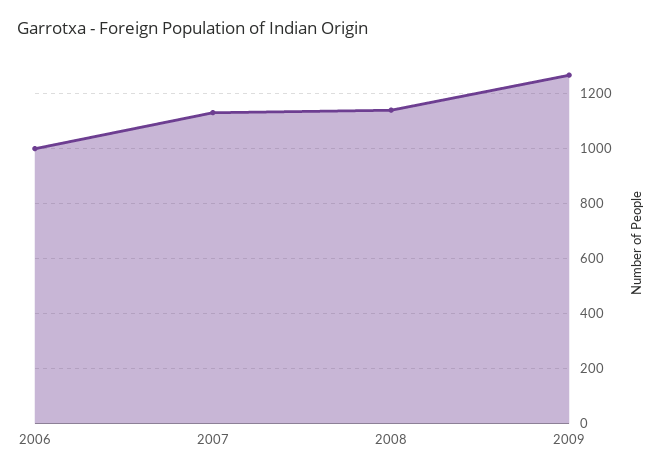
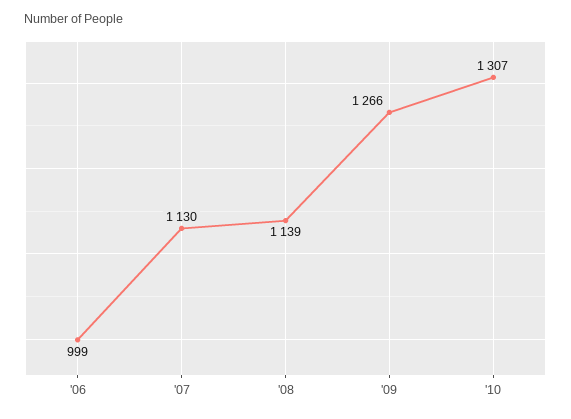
'10: none -> 1307

